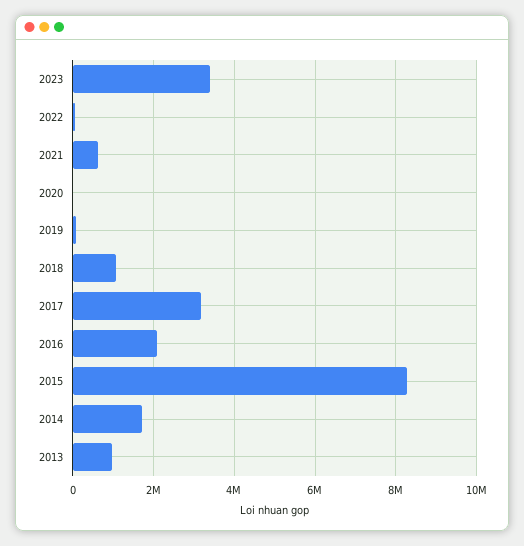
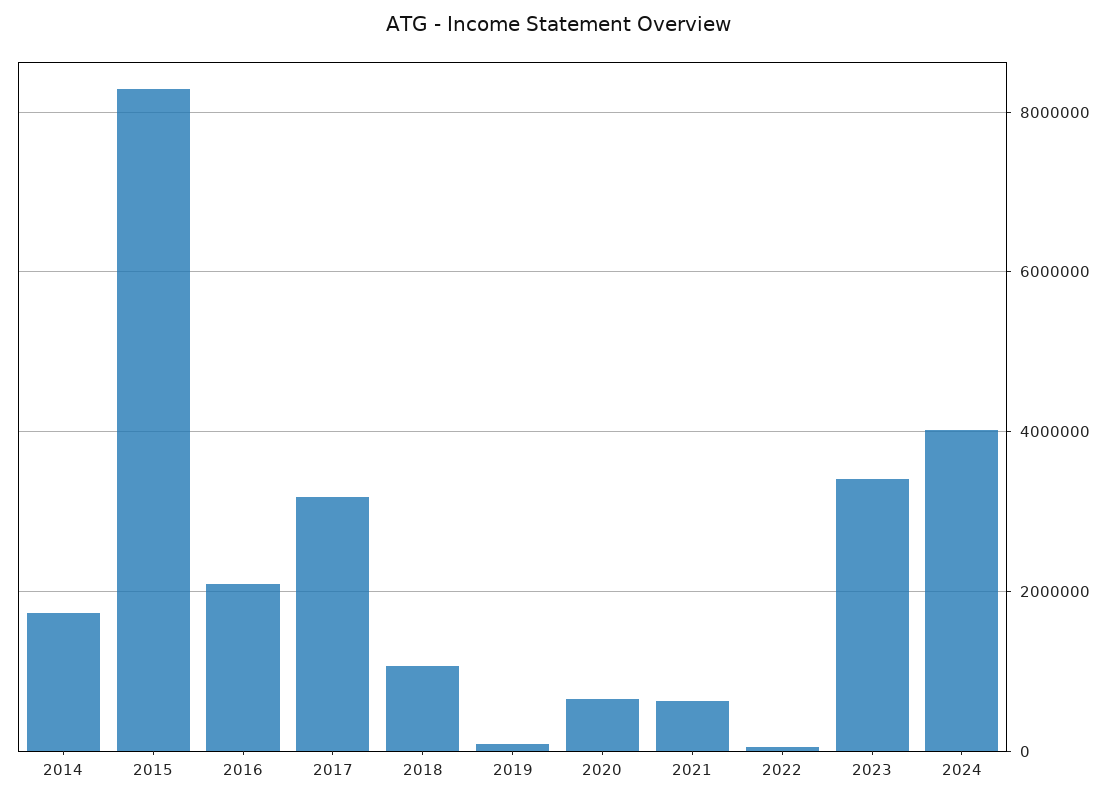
2020: 0 -> 600000
2013: 1000000 -> none
2024: none -> 4000000

